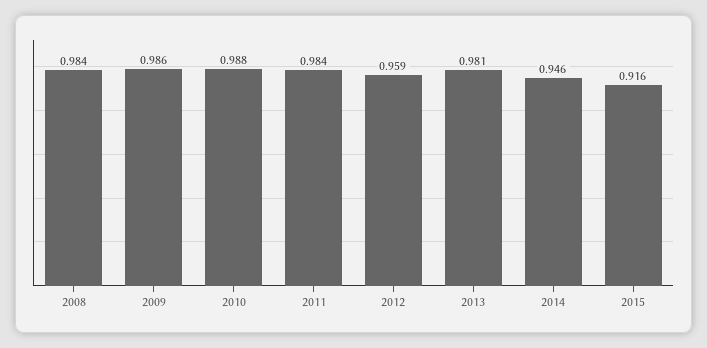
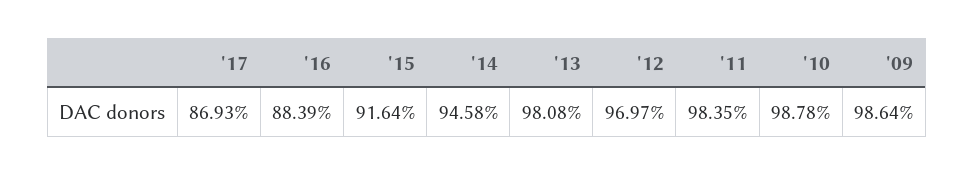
2008: 0.984 -> none
2012: 0.959 -> 0.9697
'17: none -> 0.8693
'16: none -> 0.8839

